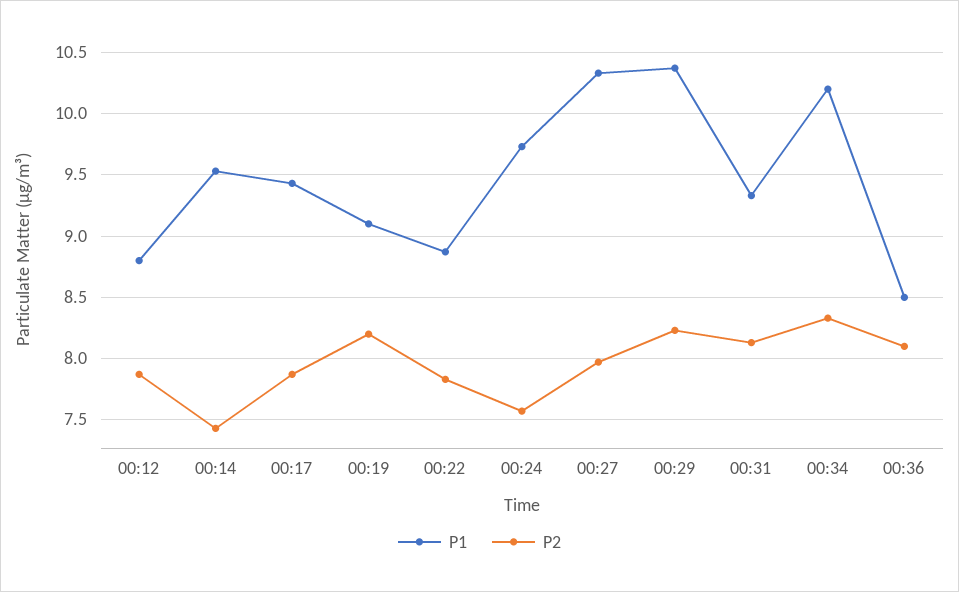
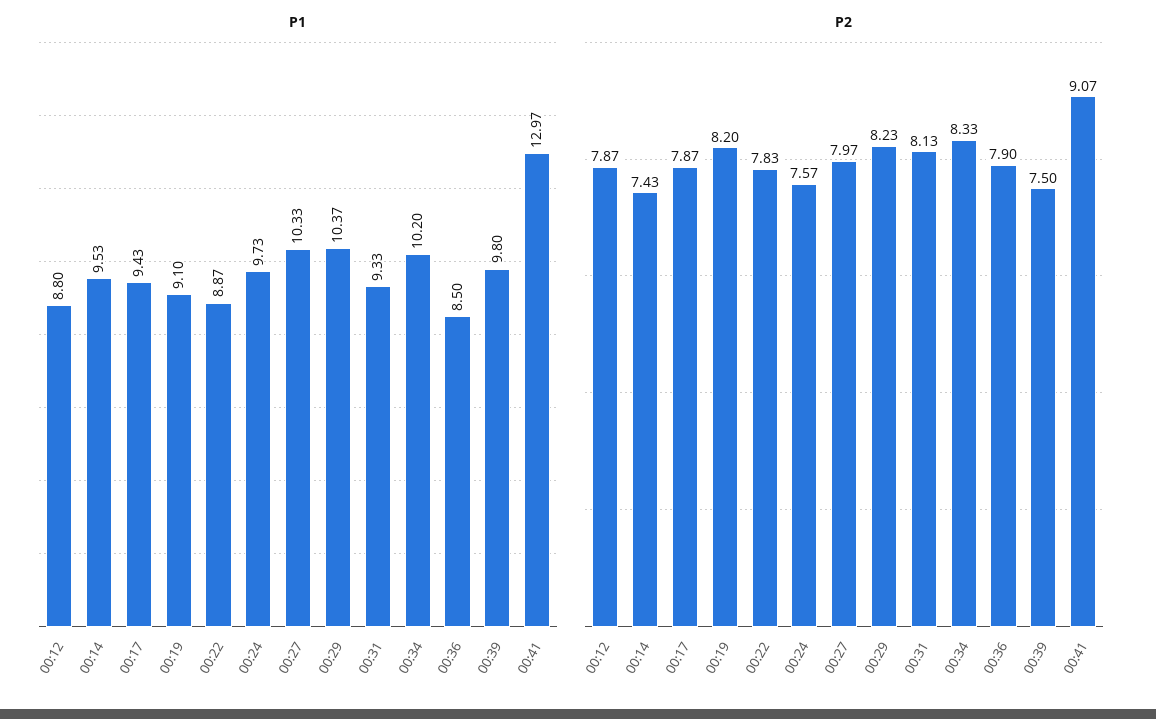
P2, 00:36: 8.1 -> 7.9
P1, 00:39: none -> 9.8
P1, 00:41: none -> 12.97
P2, 00:39: none -> 7.5
P2, 00:41: none -> 9.07

